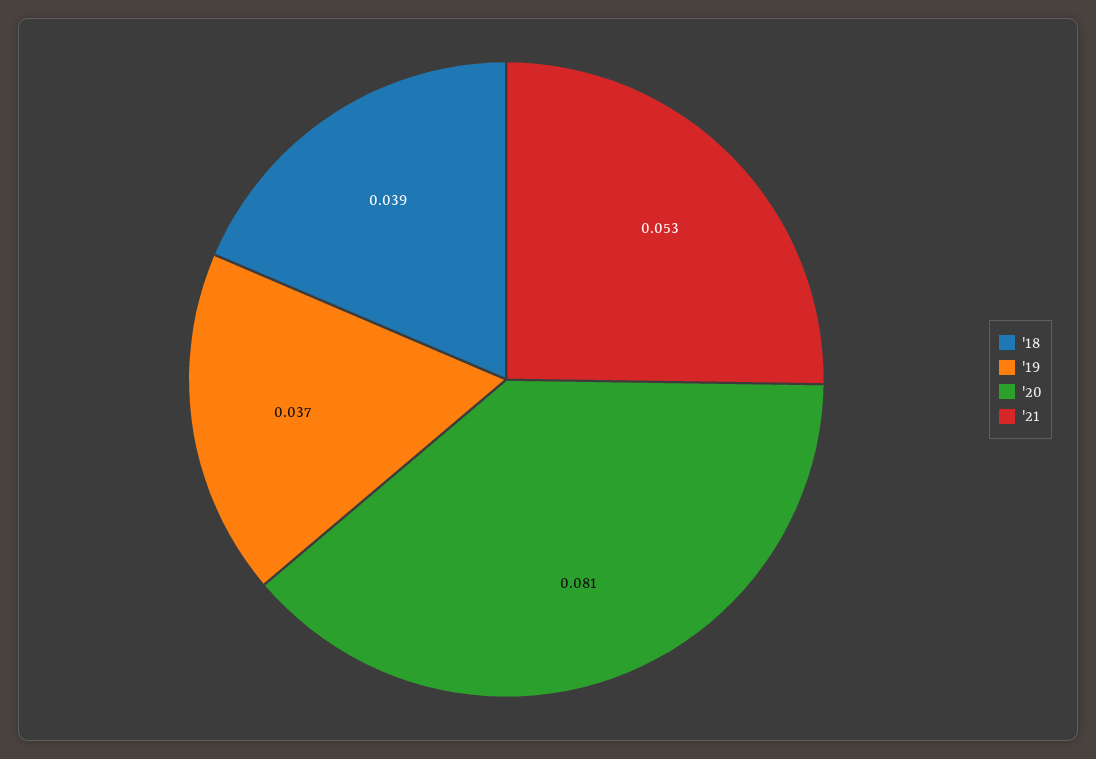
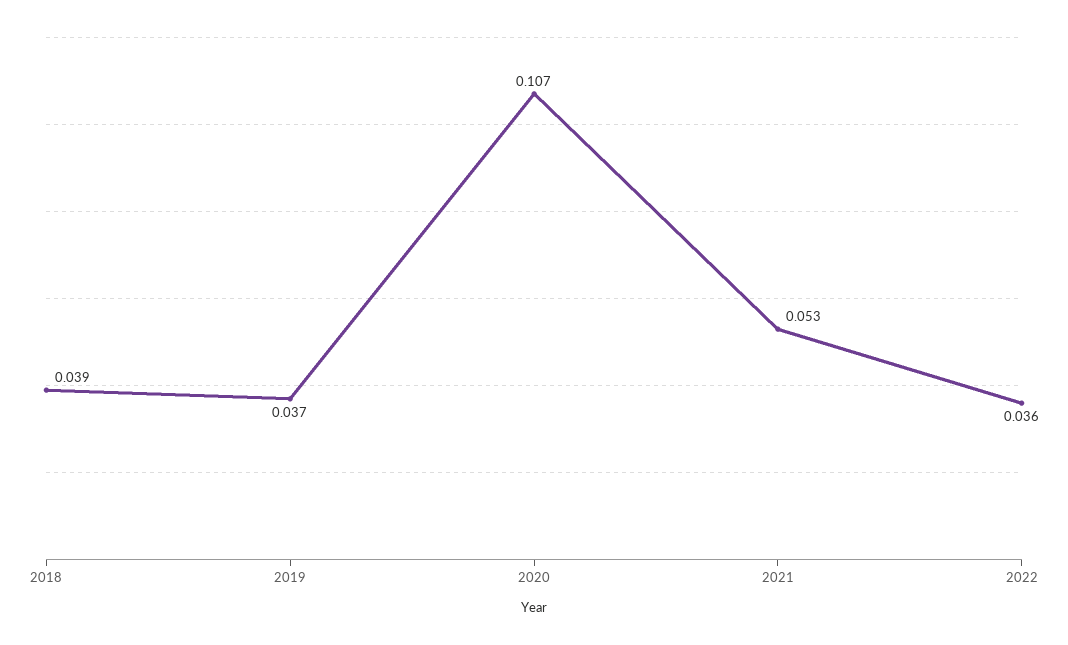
'20: 0.081 -> 0.107
2022: none -> 0.036

